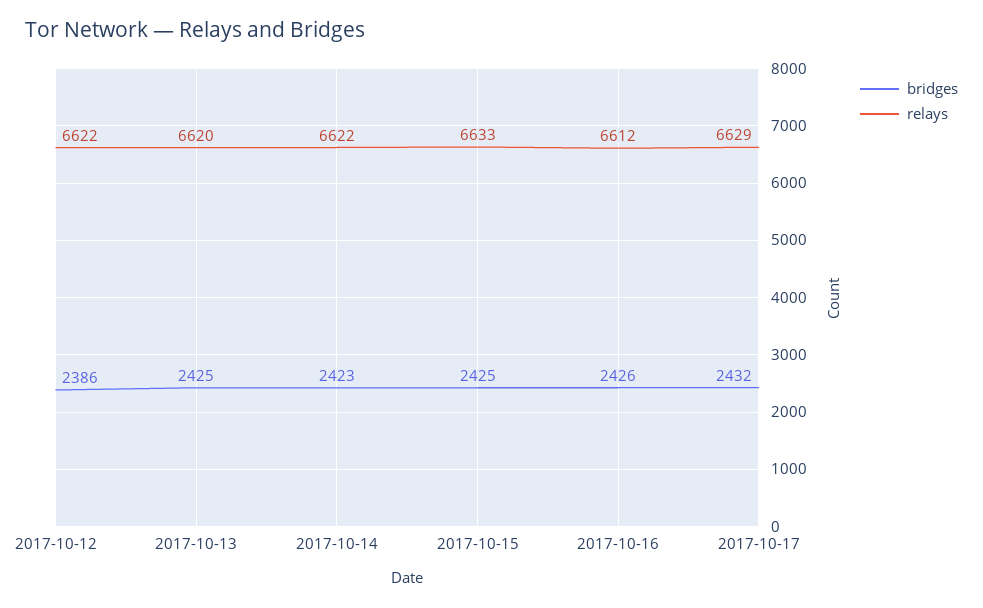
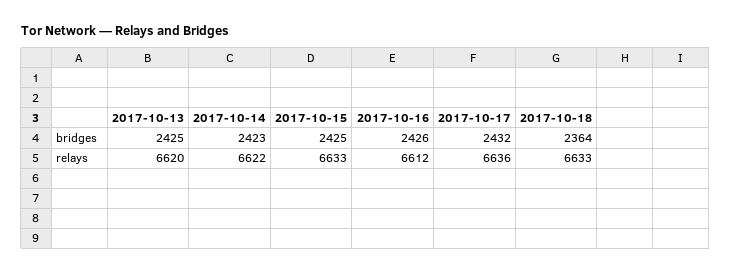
bridges, 2017-10-12: 2386 -> none
relays, 2017-10-12: 6622 -> none
relays, 2017-10-17: 6629 -> 6636
bridges, 2017-10-18: none -> 2364
relays, 2017-10-18: none -> 6633

